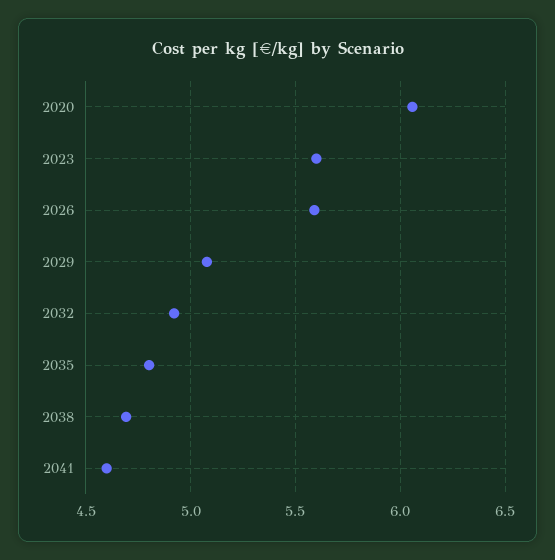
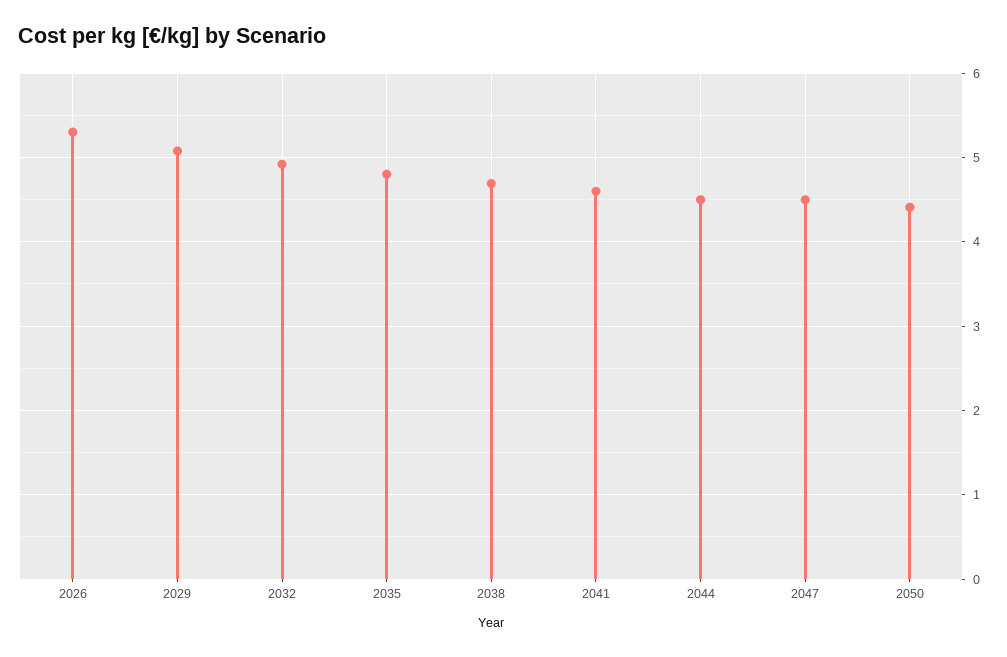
2020: 6.05 -> none
2023: 5.6 -> none
2026: 5.6 -> 5.3
2044: none -> 4.5
2047: none -> 4.5
2050: none -> 4.4

